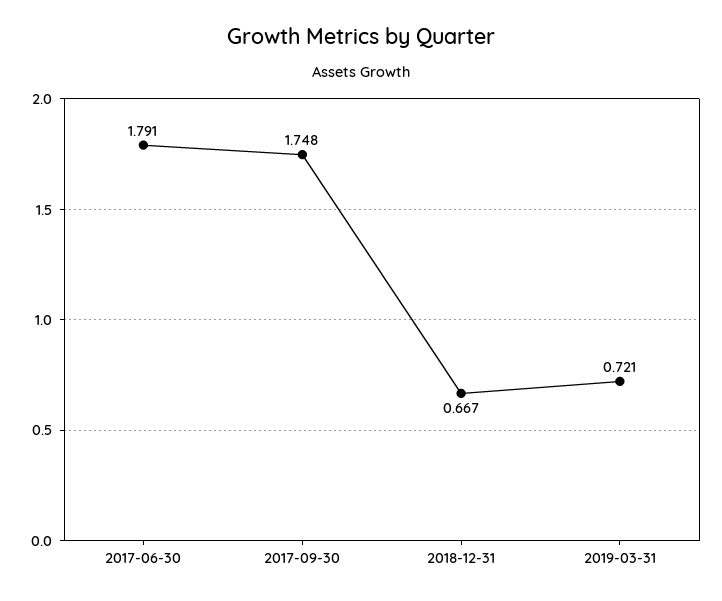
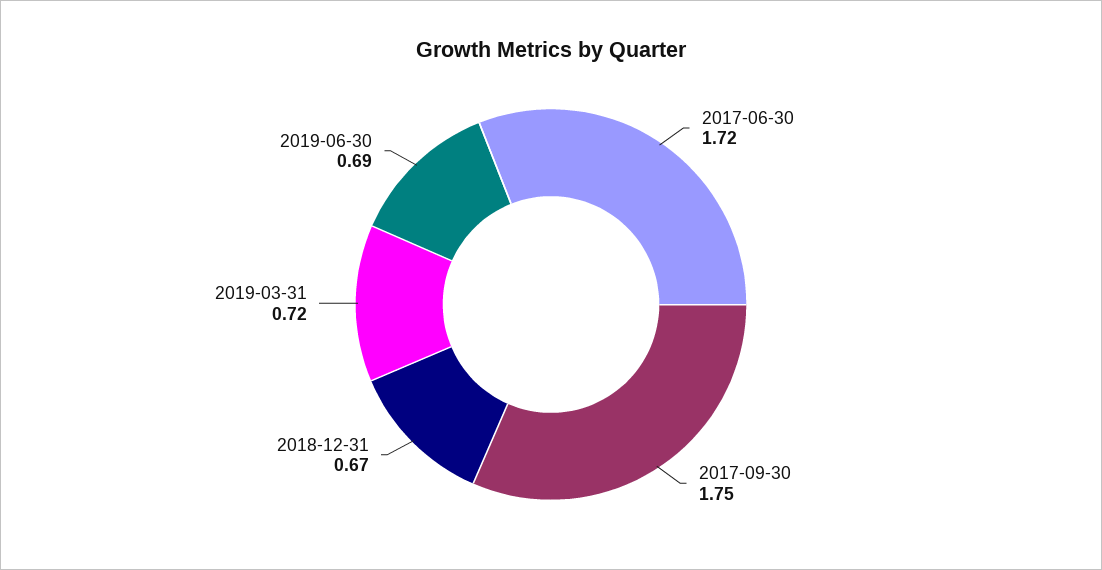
2017-06-30: 1.791 -> 1.72
2019-06-30: none -> 0.69

